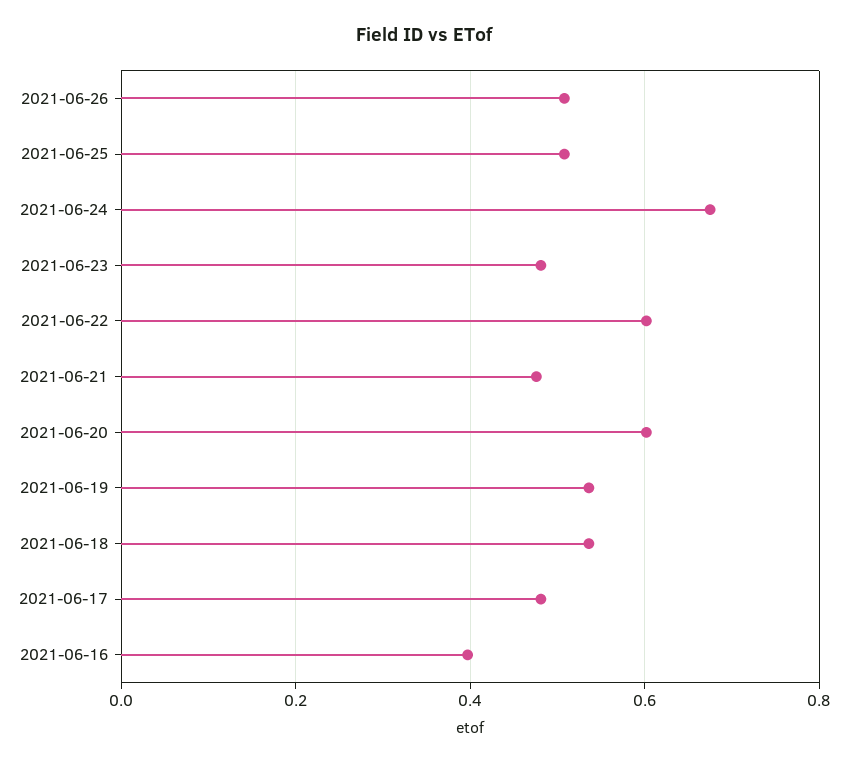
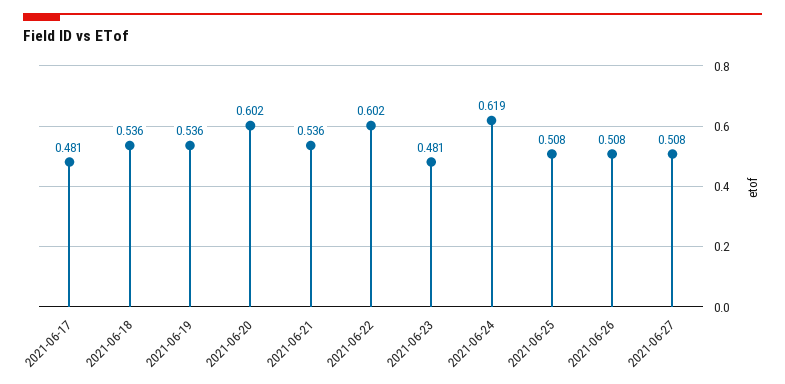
2021-06-24: 0.68 -> 0.619
2021-06-21: 0.48 -> 0.536
2021-06-16: 0.4 -> none
2021-06-27: none -> 0.508

